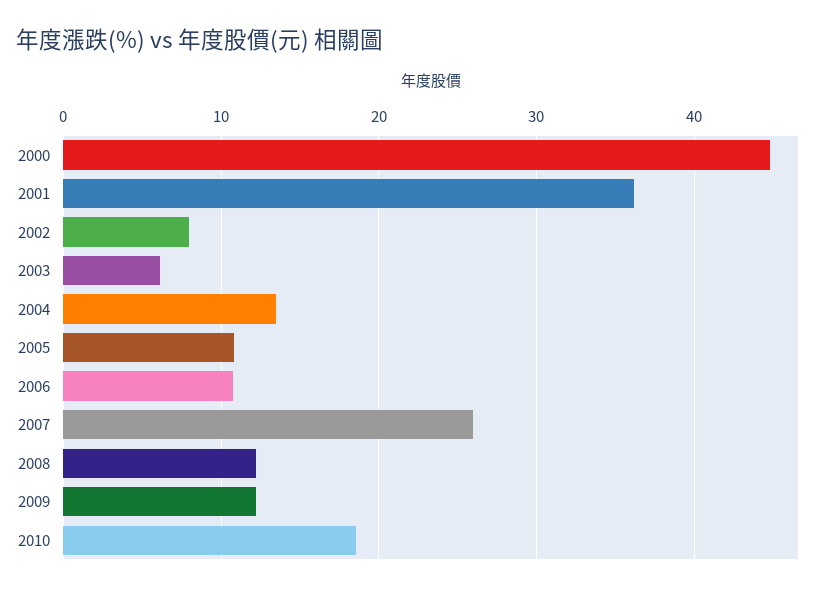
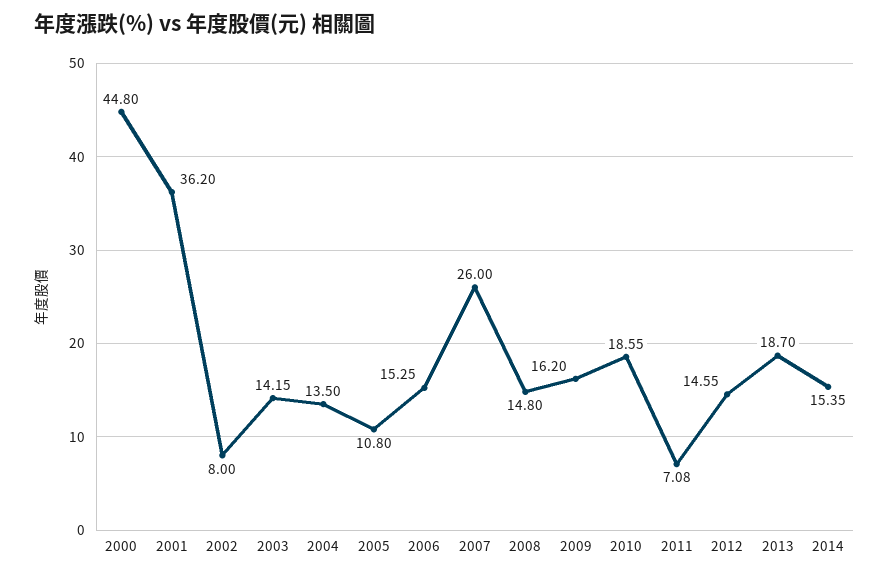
2003: 6 -> 14.15
2006: 11 -> 15.25
2008: 12 -> 14.8
2009: 12 -> 16.2
2011: none -> 7.08
2012: none -> 14.55
2013: none -> 18.7
2014: none -> 15.35

